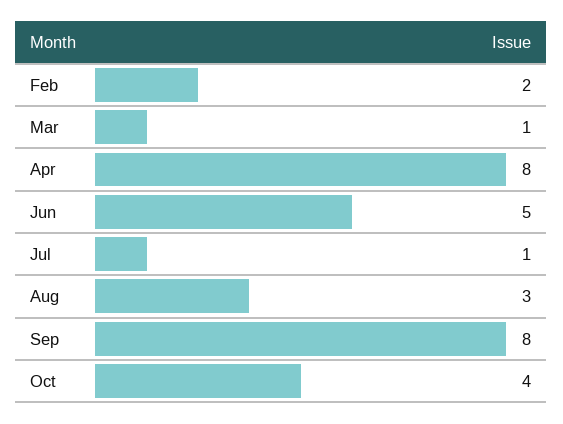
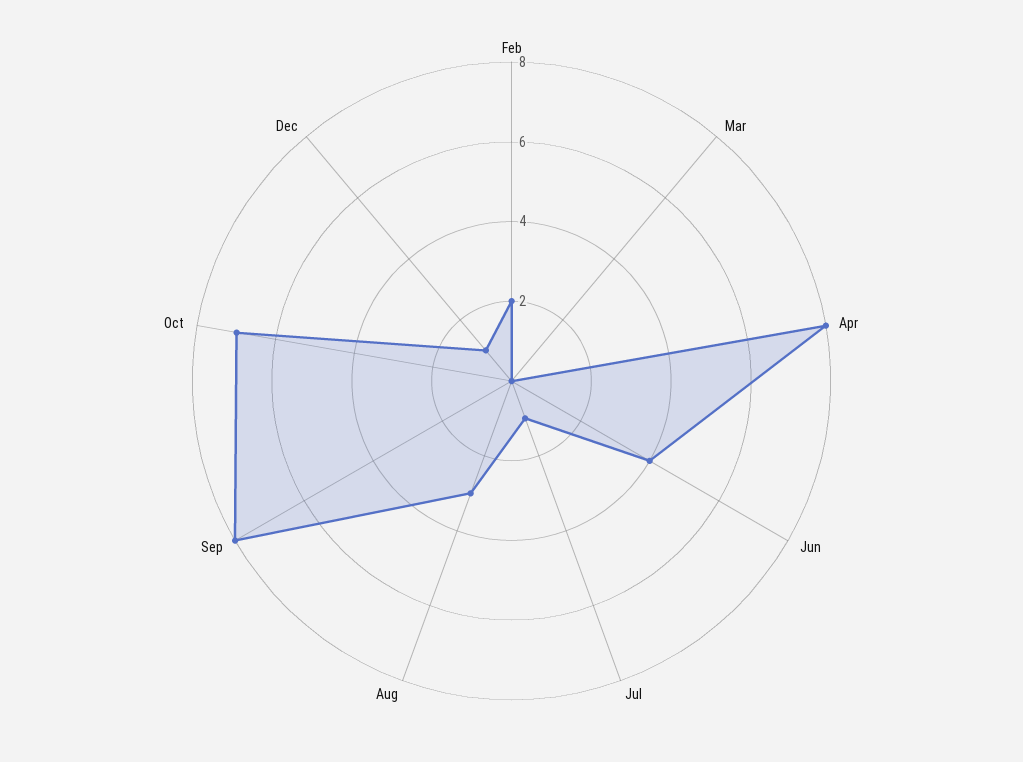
Mar: 1 -> 0
Jun: 5 -> 4
Oct: 4 -> 7
Dec: none -> 1

